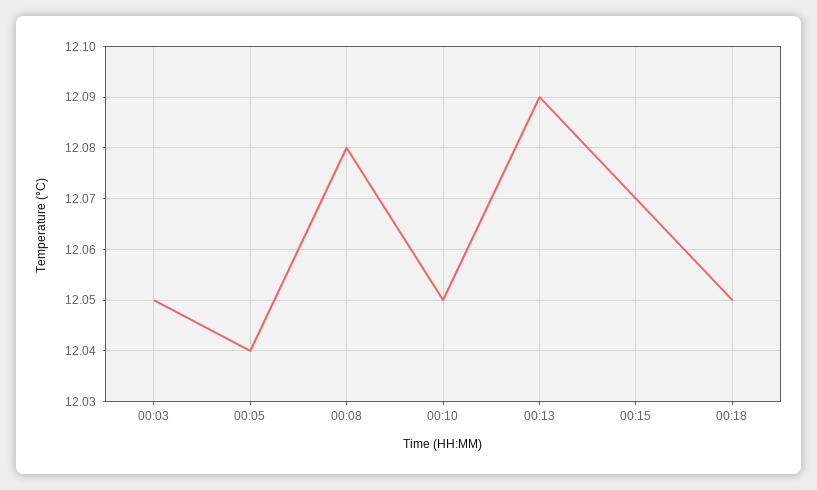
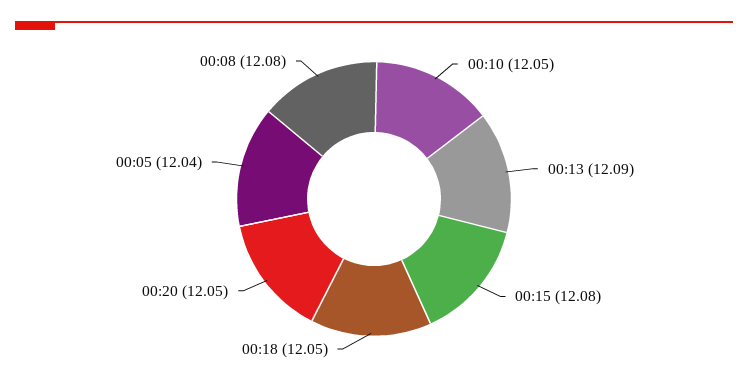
00:03: 12.05 -> none
00:15: 12.07 -> 12.08
00:20: none -> 12.05

